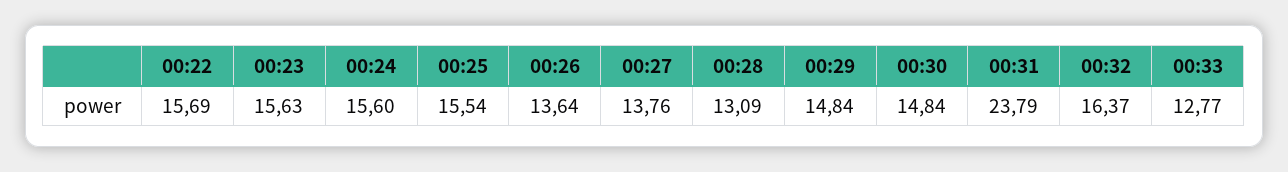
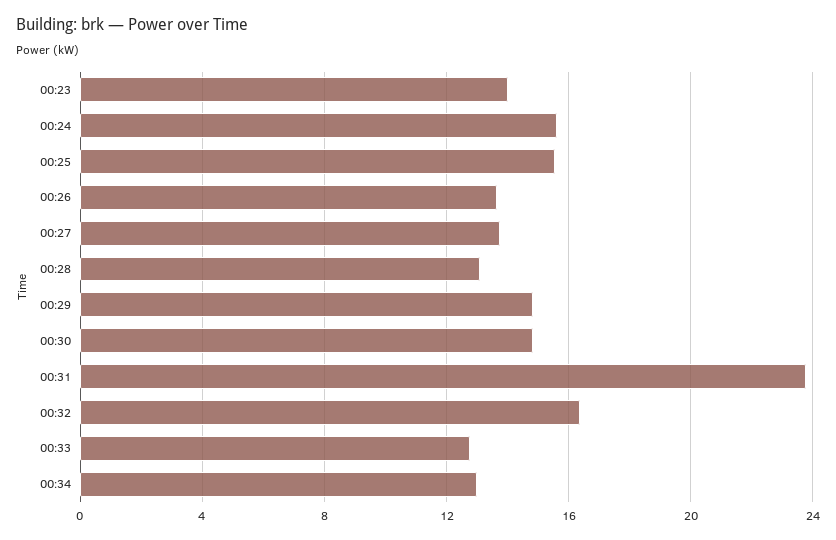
00:22: 15.69 -> none
00:23: 15.63 -> 14
00:34: none -> 13

